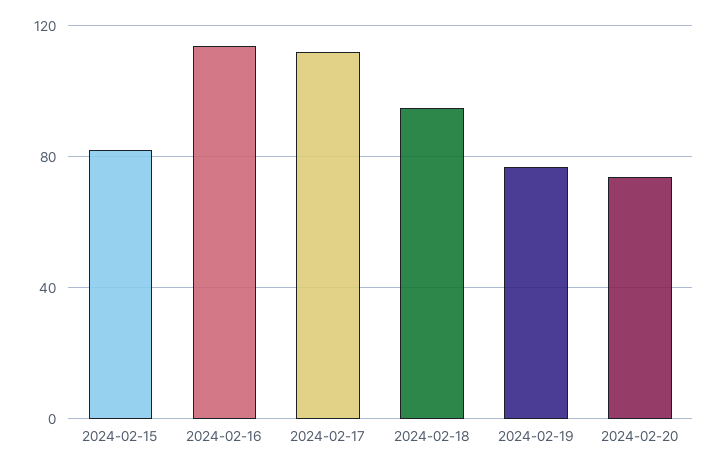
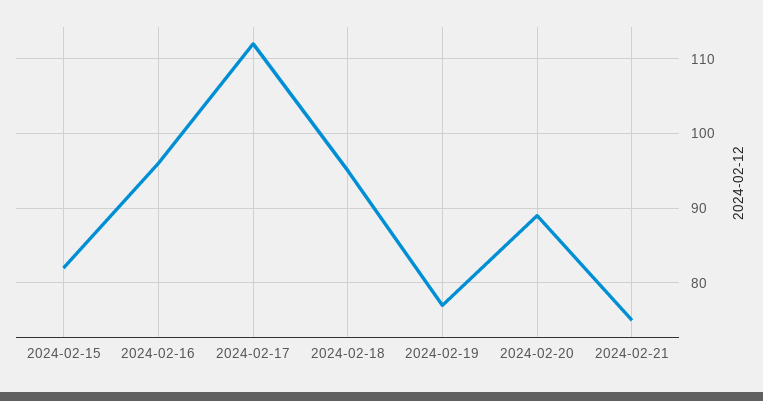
2024-02-16: 115 -> 96
2024-02-20: 75 -> 89
2024-02-21: none -> 75

